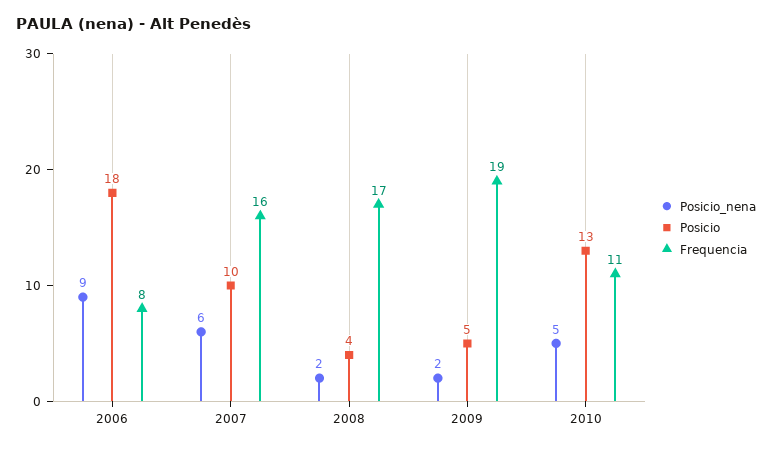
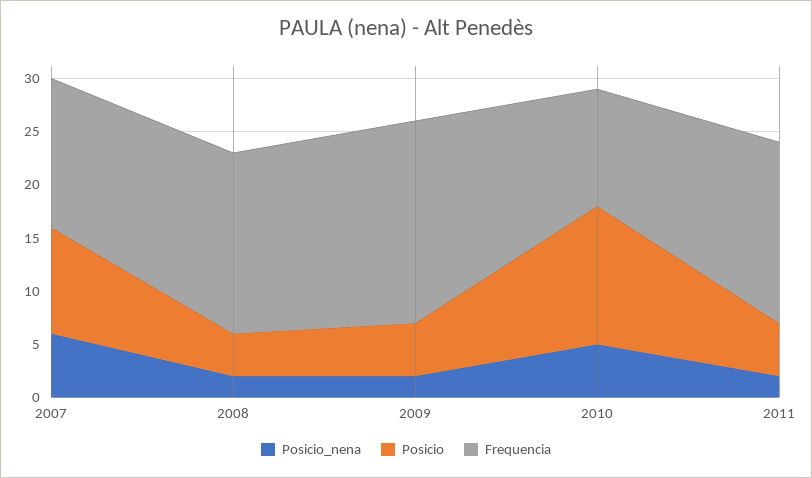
Posicio_nena, 2006: 9 -> none
Posicio, 2006: 18 -> none
Frequencia, 2006: 8 -> none
Frequencia, 2007: 16 -> 14
Posicio_nena, 2011: none -> 2
Posicio, 2011: none -> 5
Frequencia, 2011: none -> 17

